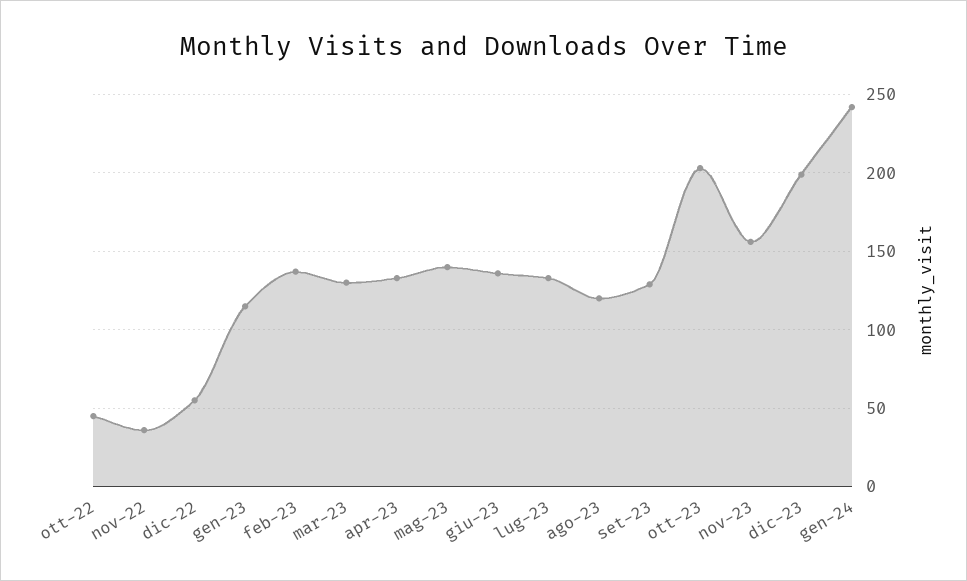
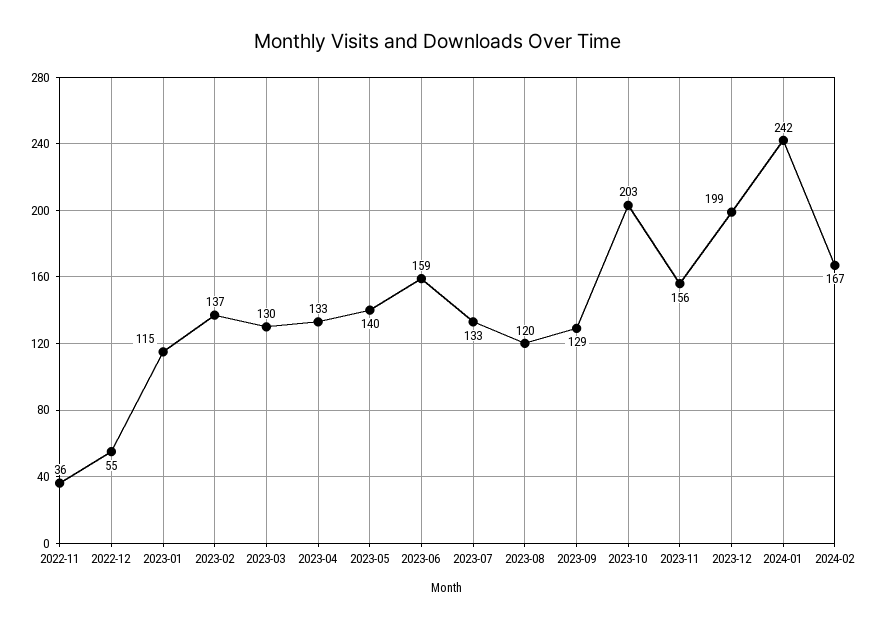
ott-22: 45 -> none
giu-23: 135 -> 159
2024-02: none -> 167

